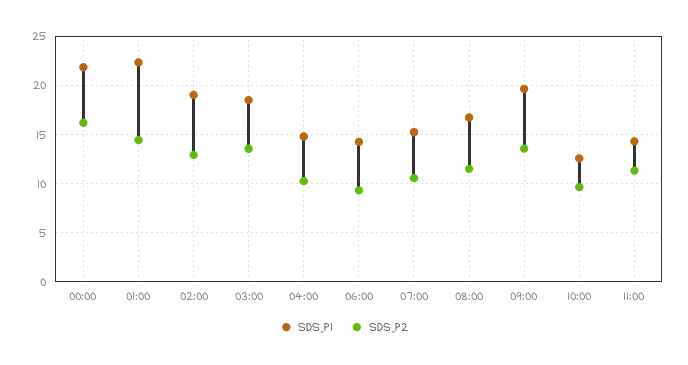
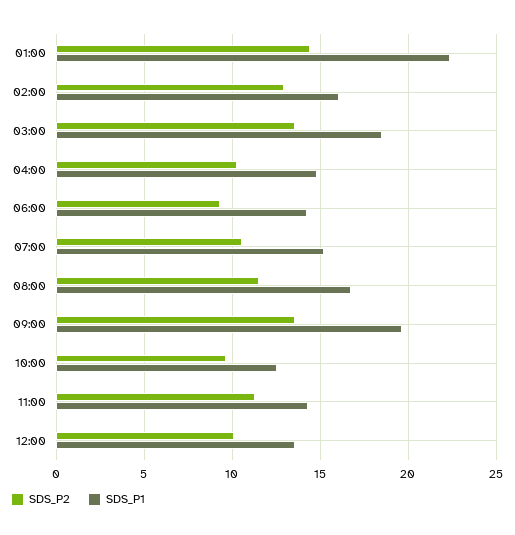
SDS_P1, 00:00: 22 -> none
SDS_P2, 00:00: 16 -> none
SDS_P1, 02:00: 19 -> 16
SDS_P2, 12:00: none -> 10
SDS_P1, 12:00: none -> 13.5

